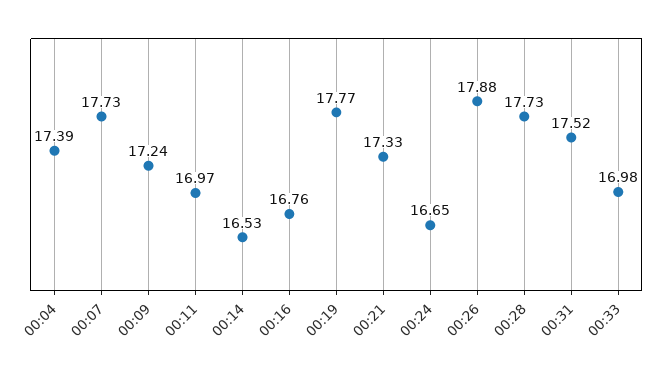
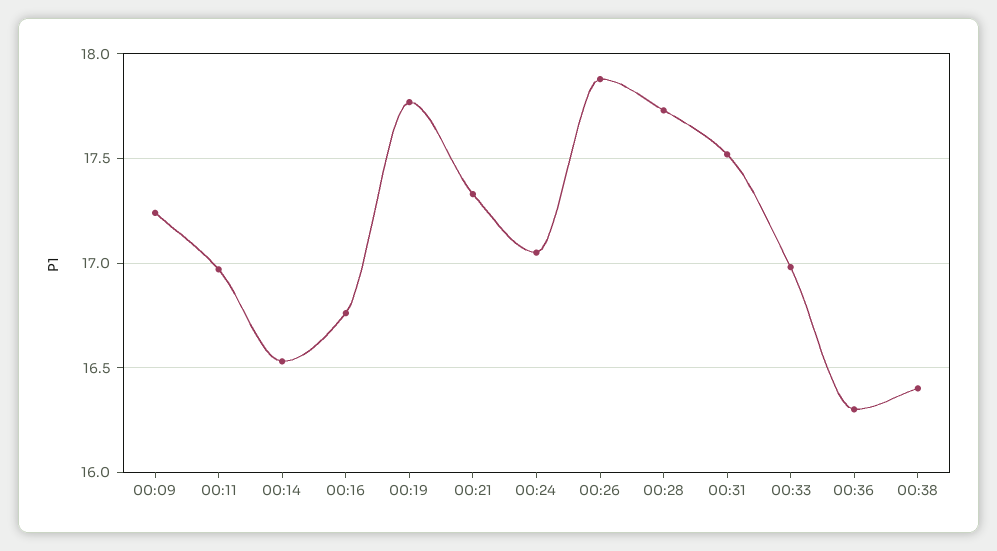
00:04: 17.39 -> none
00:07: 17.73 -> none
00:24: 16.65 -> 17.05
00:36: none -> 16.3
00:38: none -> 16.4

